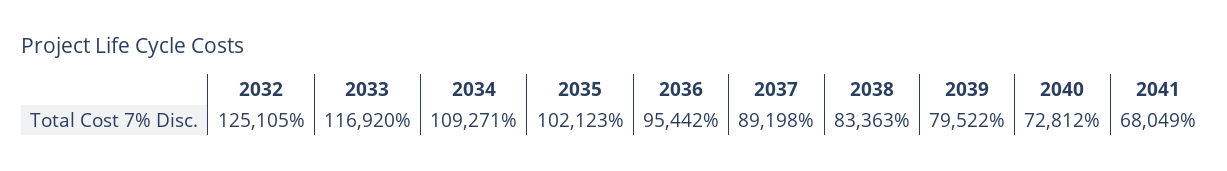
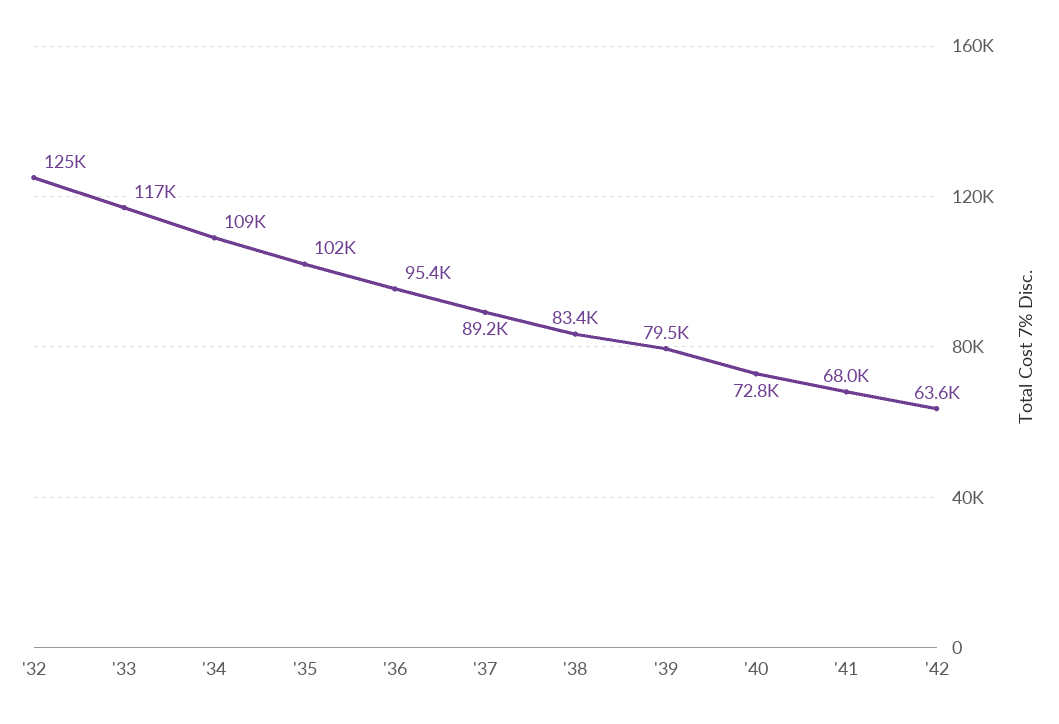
'42: none -> 63600

